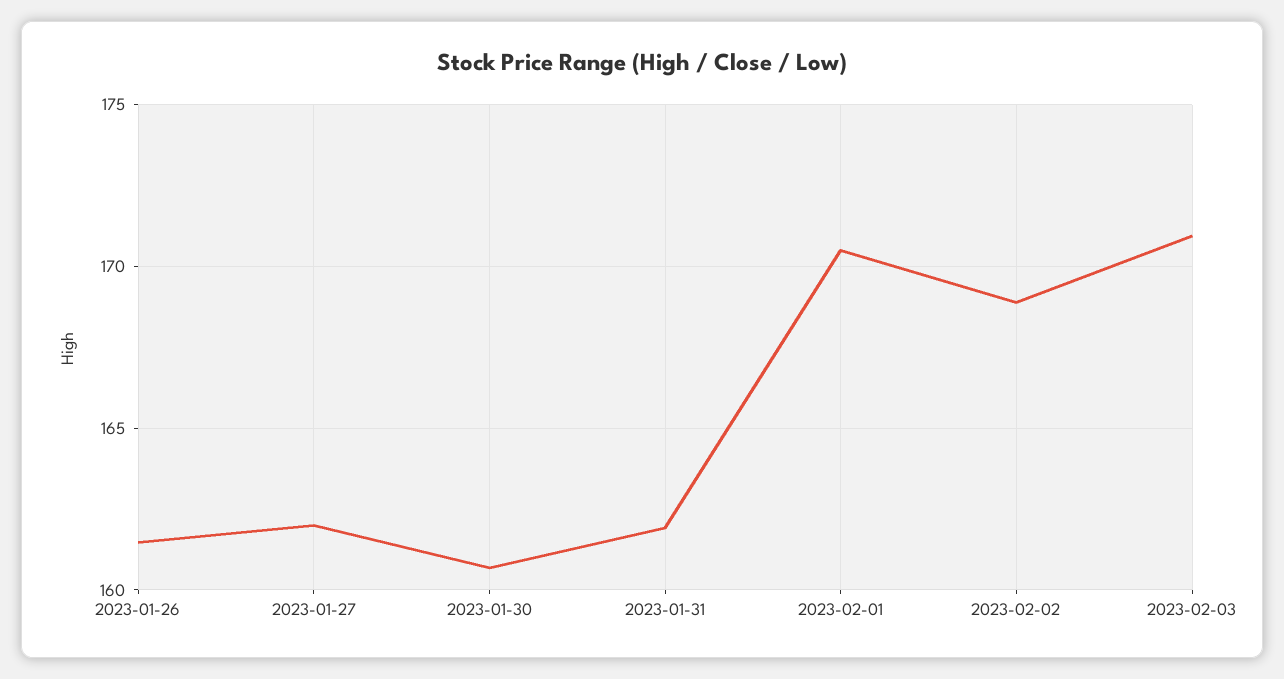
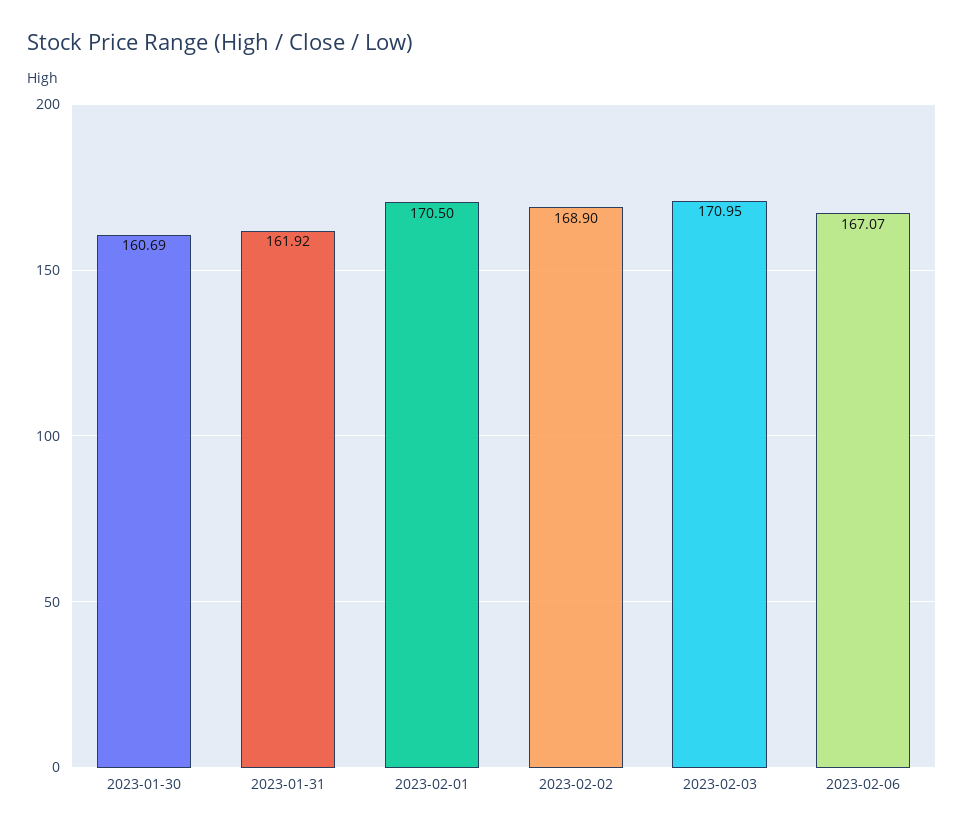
2023-01-26: 161.5 -> none
2023-01-27: 162 -> none
2023-02-06: none -> 167.07

